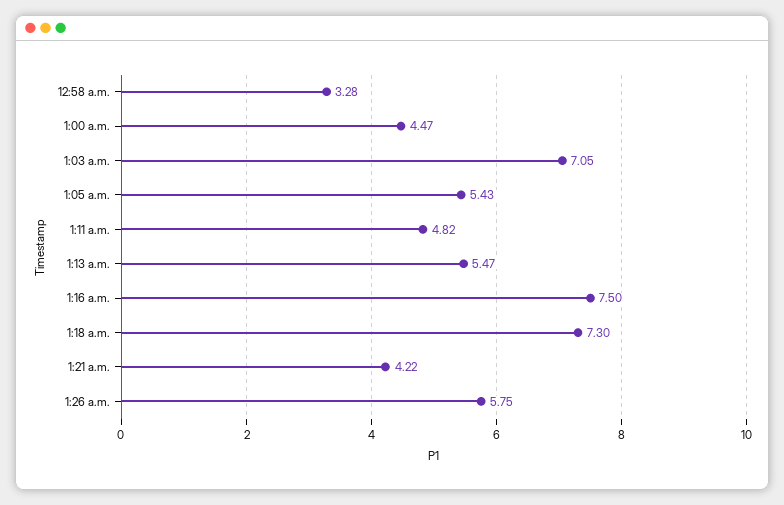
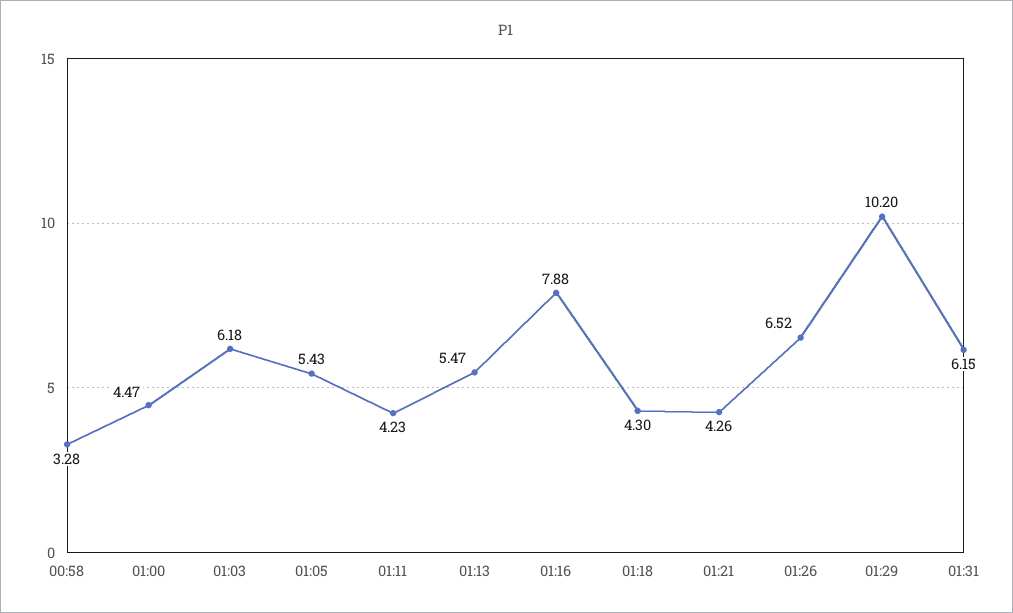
1:03 a.m.: 7.05 -> 6.18
1:11 a.m.: 4.82 -> 4.23
1:16 a.m.: 7.5 -> 7.88
1:18 a.m.: 7.3 -> 4.3
1:21 a.m.: 4.22 -> 4.26
1:26 a.m.: 5.75 -> 6.52
01:29: none -> 10.2
01:31: none -> 6.15

